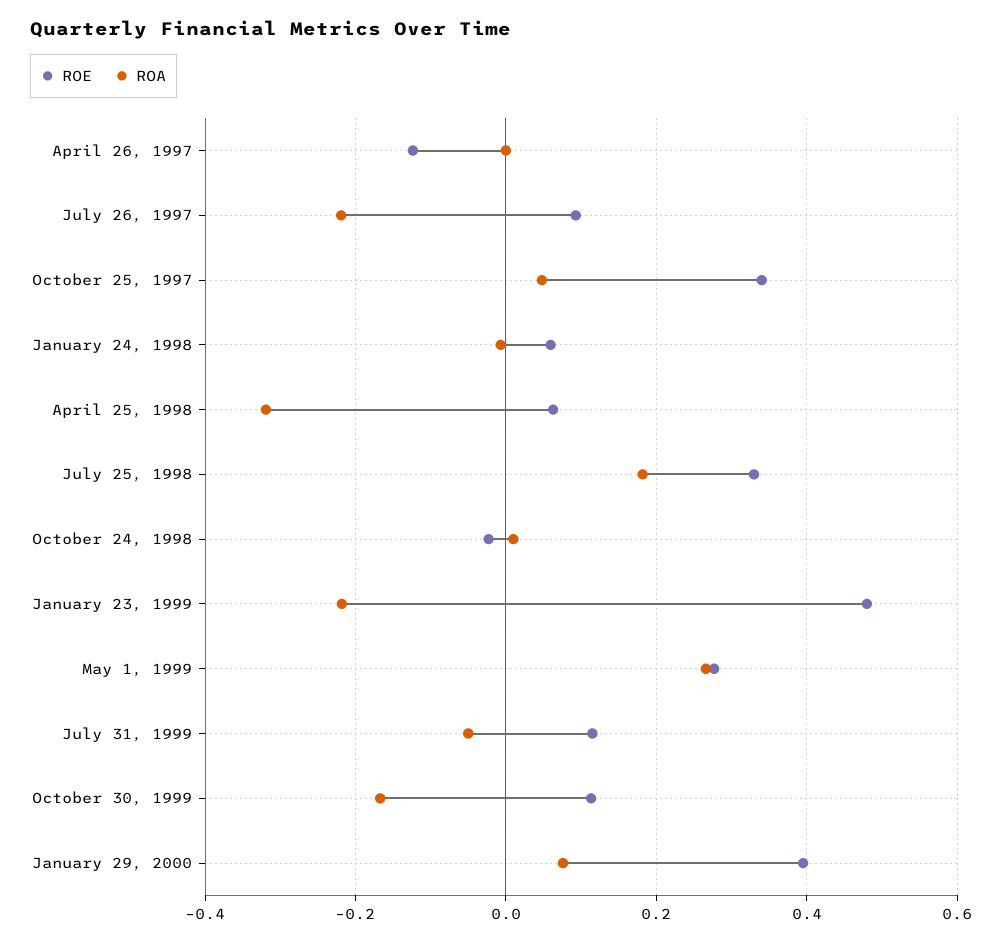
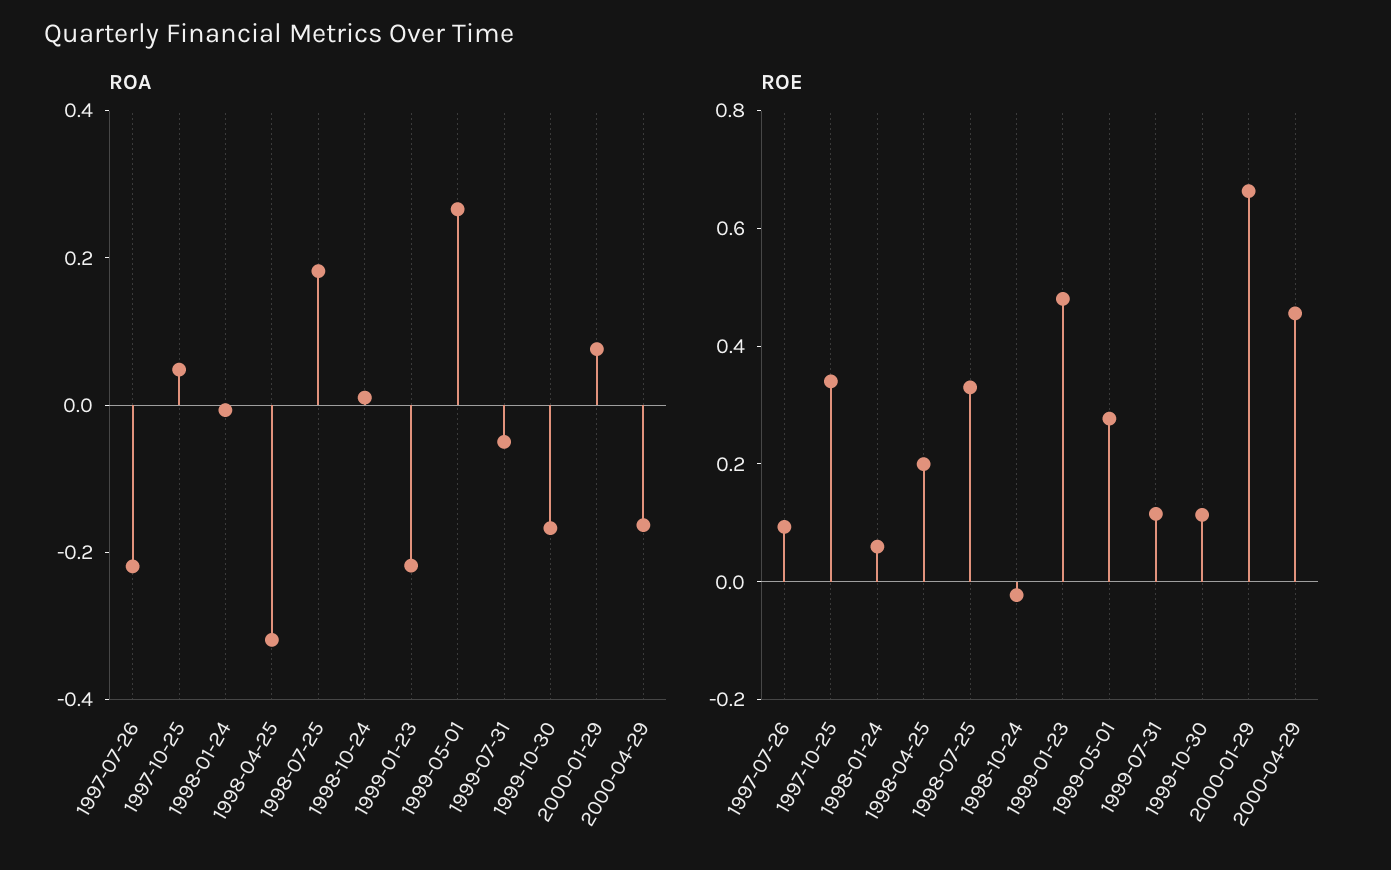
ROE, April 26, 1997: -0.12 -> none
ROA, April 26, 1997: 0 -> none
ROE, April 25, 1998: 0.06 -> 0.2
ROE, January 29, 2000: 0.4 -> 0.65
ROA, 2000-04-29: none -> -0.15
ROE, 2000-04-29: none -> 0.45

